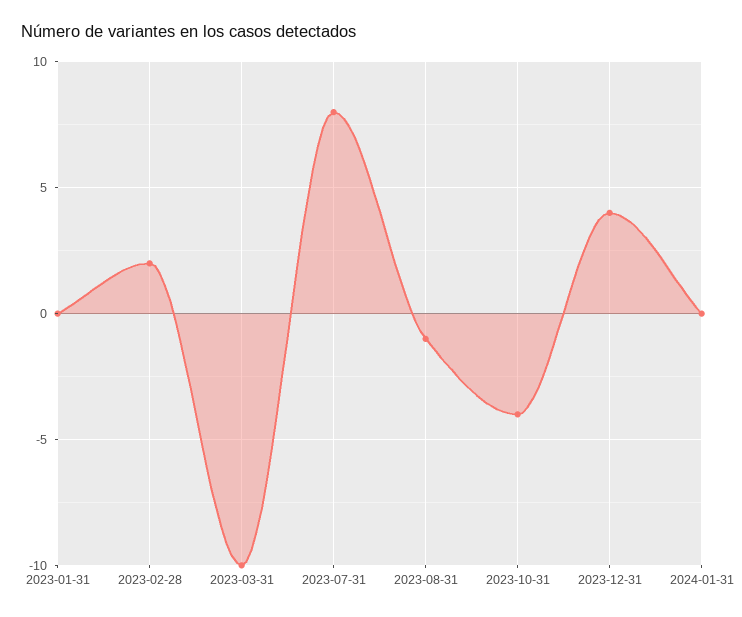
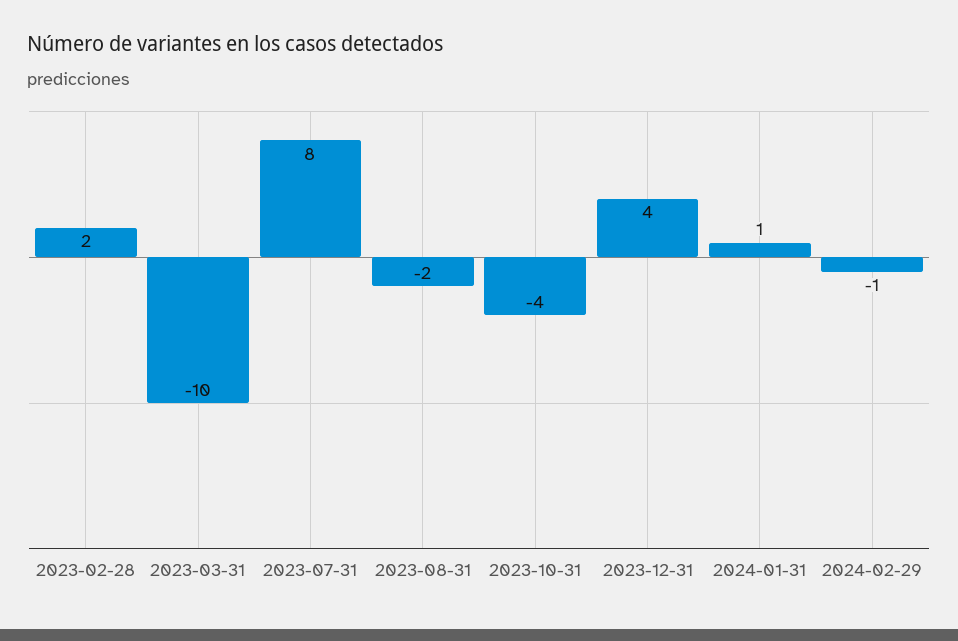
2023-01-31: 0 -> none
2023-08-31: -1 -> -2
2024-01-31: 0 -> 1
2024-02-29: none -> -1

